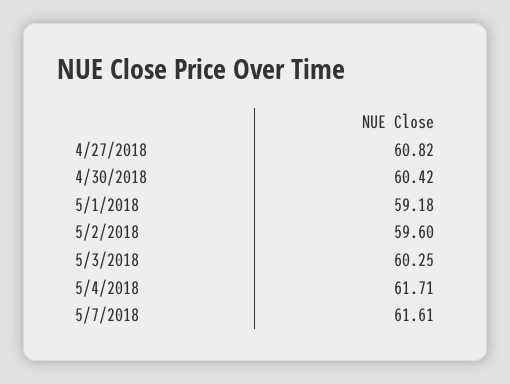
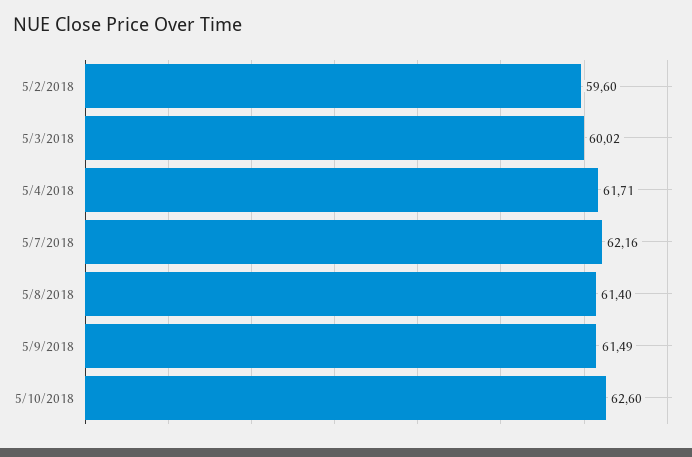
4/27/2018: 60.82 -> none
4/30/2018: 60.42 -> none
5/1/2018: 59.18 -> none
5/3/2018: 60.25 -> 60.02
5/7/2018: 61.61 -> 62.16
5/8/2018: none -> 61.4
5/9/2018: none -> 61.49
5/10/2018: none -> 62.6

